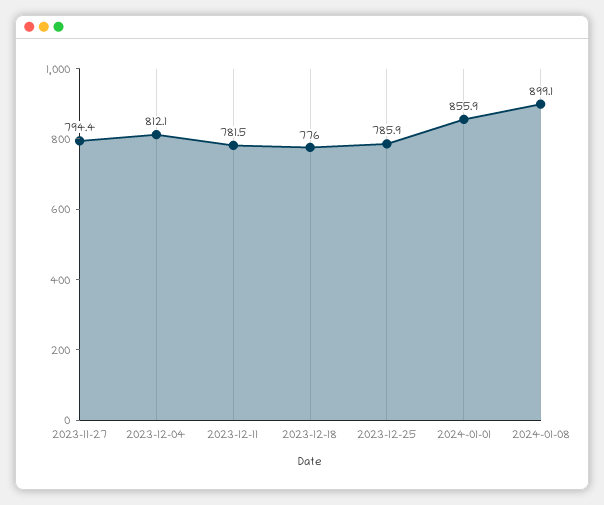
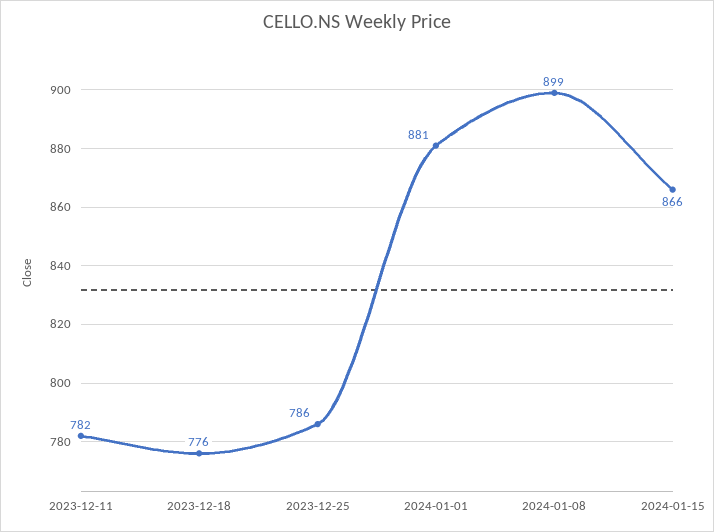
2023-11-27: 794.4 -> none
2023-12-04: 812.1 -> none
2024-01-01: 855.9 -> 881
2024-01-15: none -> 866

